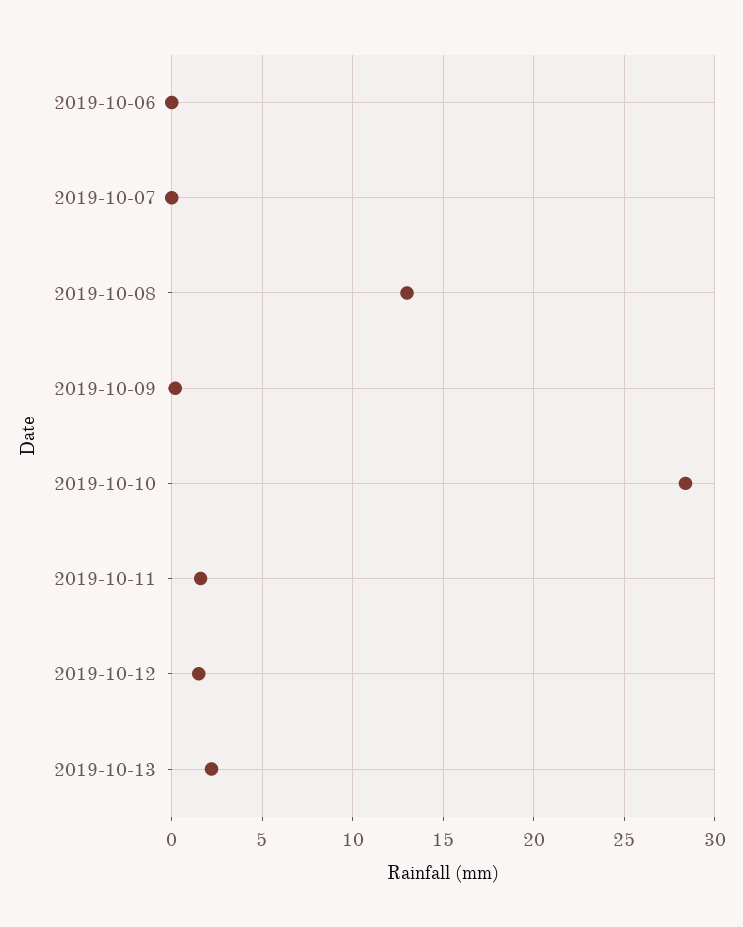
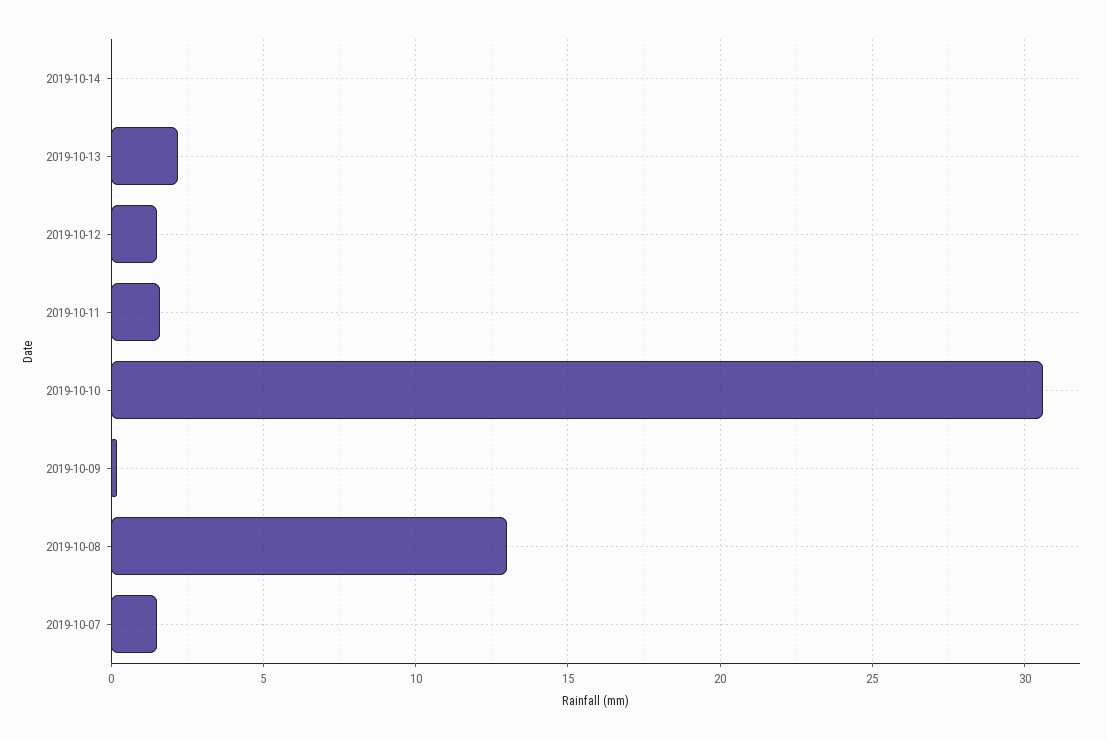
2019-10-06: 0 -> none
2019-10-07: 0 -> 1.5
2019-10-10: 28.5 -> 30.5
2019-10-14: none -> 0

